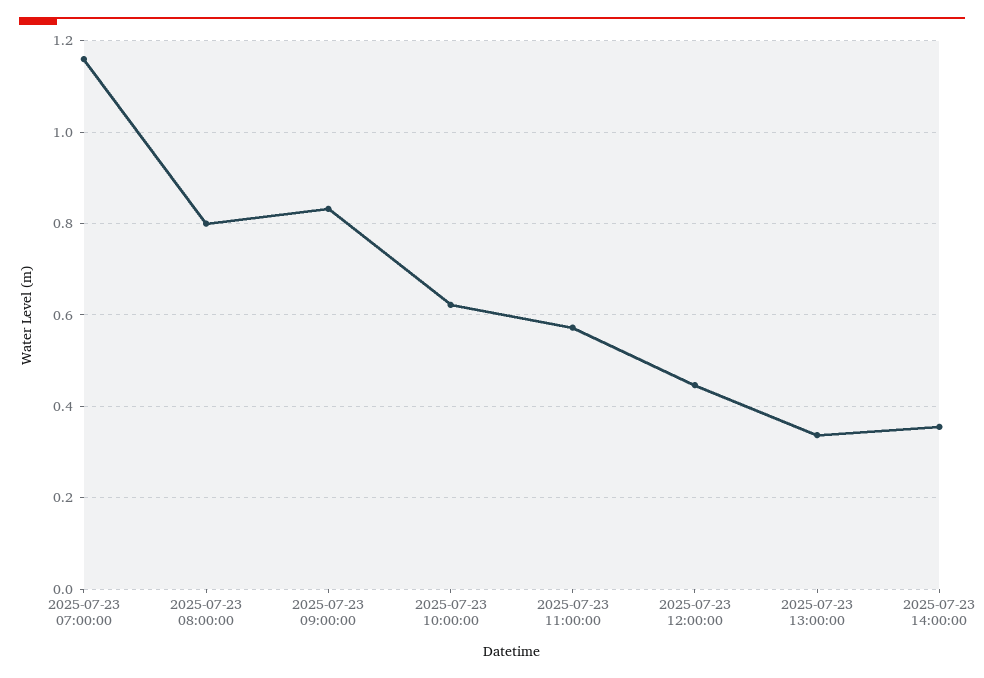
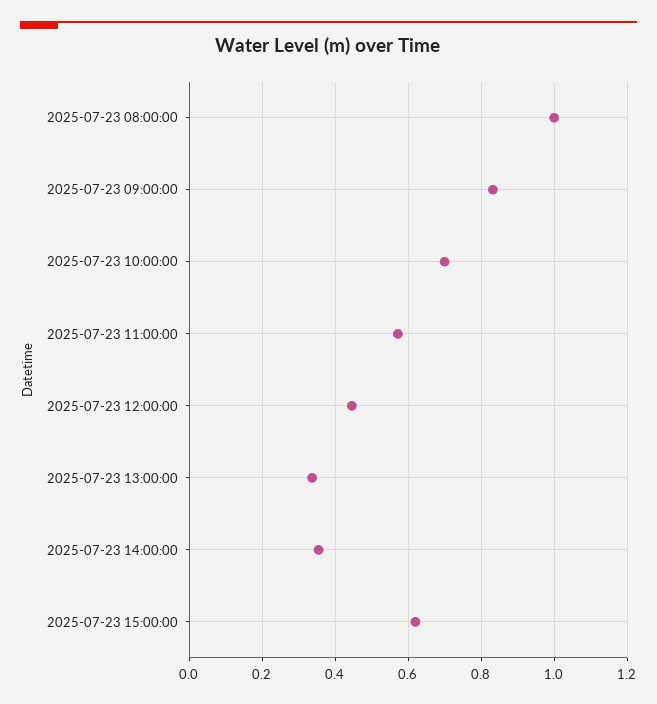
2025-07-23 07:00:00: 1.16 -> none
2025-07-23 08:00:00: 0.8 -> 1
2025-07-23 10:00:00: 0.62 -> 0.7
2025-07-23 15:00:00: none -> 0.62

